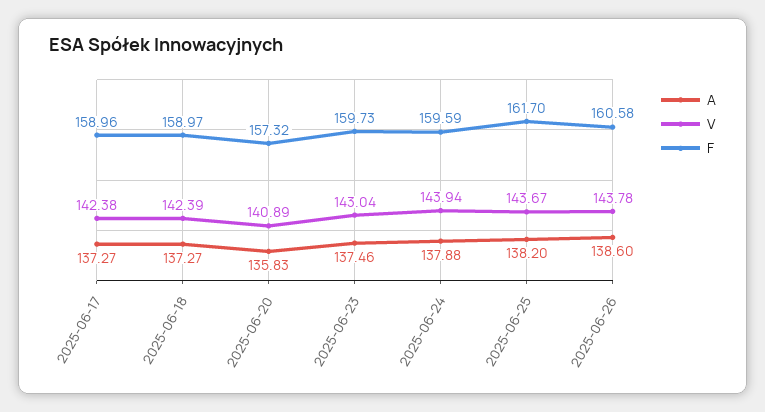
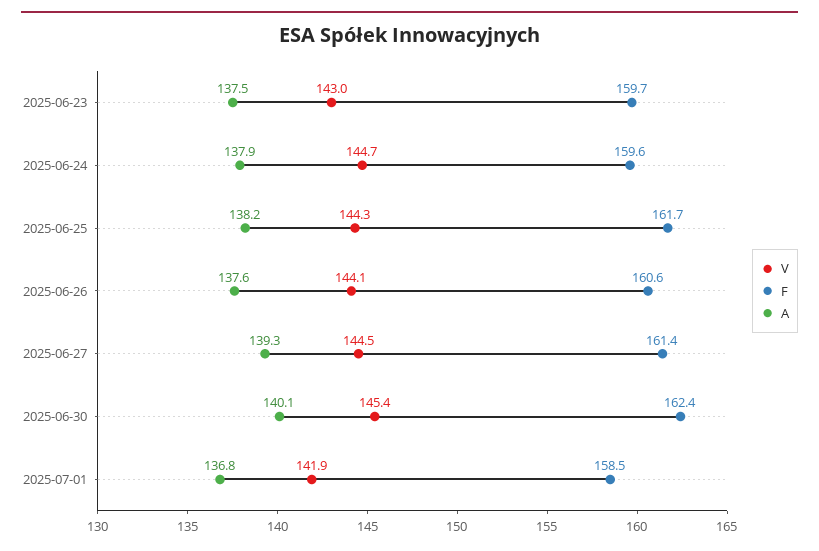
A, 2025-06-17: 137.27 -> none
V, 2025-06-17: 142.38 -> none
F, 2025-06-17: 158.96 -> none
A, 2025-06-18: 137.27 -> none
V, 2025-06-18: 142.39 -> none
F, 2025-06-18: 158.97 -> none
A, 2025-06-20: 135.83 -> none
V, 2025-06-20: 140.89 -> none
F, 2025-06-20: 157.32 -> none
V, 2025-06-24: 143.94 -> 144.7
V, 2025-06-25: 143.67 -> 144.3
A, 2025-06-26: 138.6 -> 137.6
V, 2025-06-26: 143.78 -> 144.1
V, 2025-06-27: none -> 144.5
F, 2025-06-27: none -> 161.4
A, 2025-06-27: none -> 139.3
V, 2025-06-30: none -> 145.4
F, 2025-06-30: none -> 162.4
A, 2025-06-30: none -> 140.1
V, 2025-07-01: none -> 141.9
F, 2025-07-01: none -> 158.5
A, 2025-07-01: none -> 136.8

